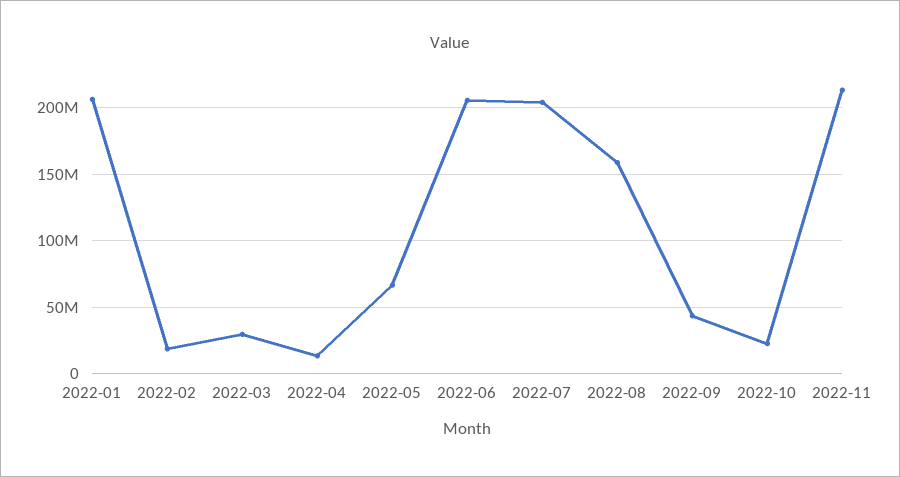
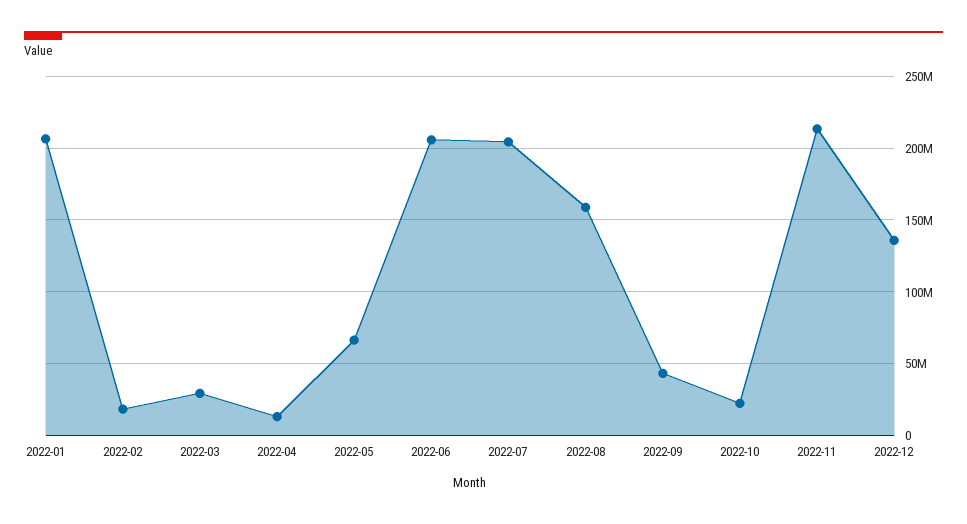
2022-12: none -> 135000000

